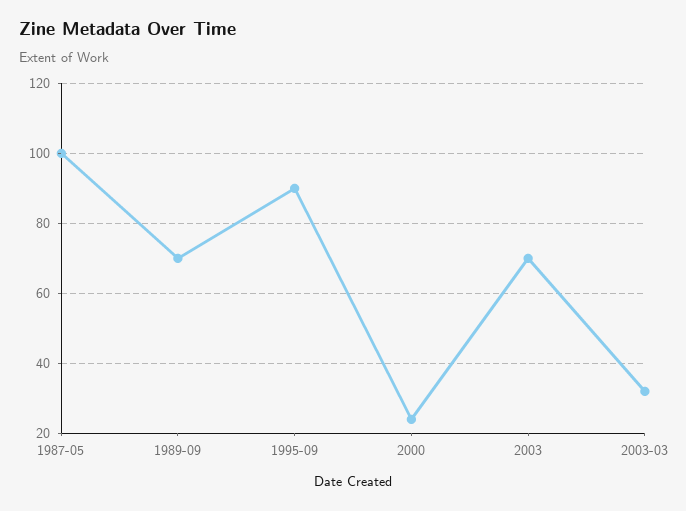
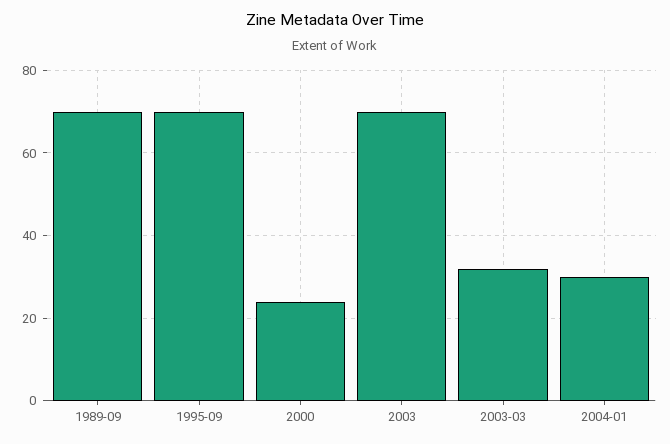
1987-05: 100 -> none
1995-09: 90 -> 70
2004-01: none -> 30

